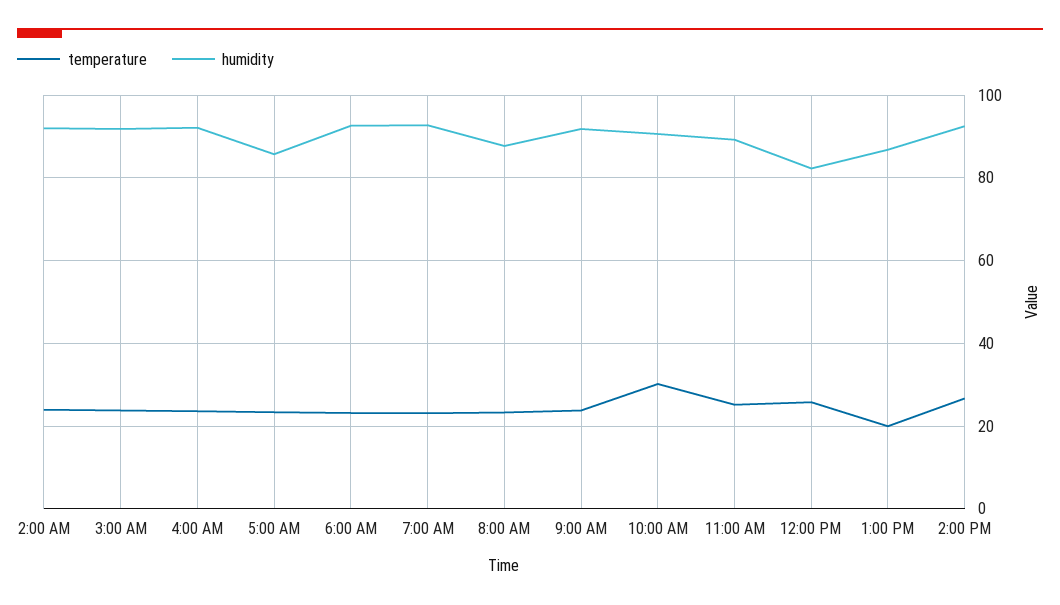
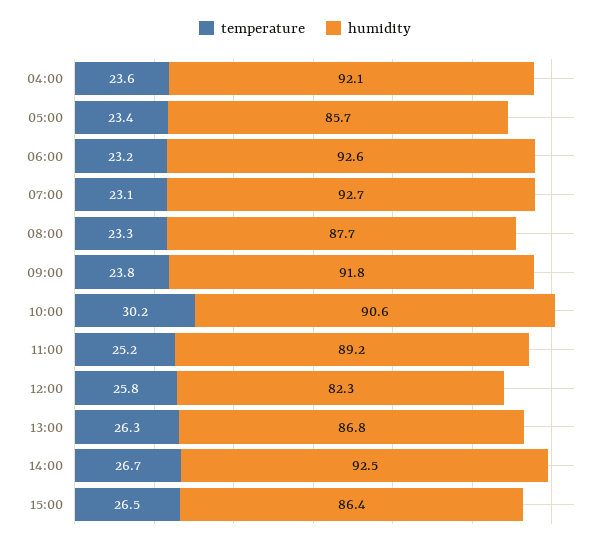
temperature, 2:00 AM: 24 -> none
humidity, 2:00 AM: 92 -> none
temperature, 3:00 AM: 24 -> none
humidity, 3:00 AM: 92 -> none
temperature, 1:00 PM: 20 -> 26.3
temperature, 15:00: none -> 26.5
humidity, 15:00: none -> 86.4

